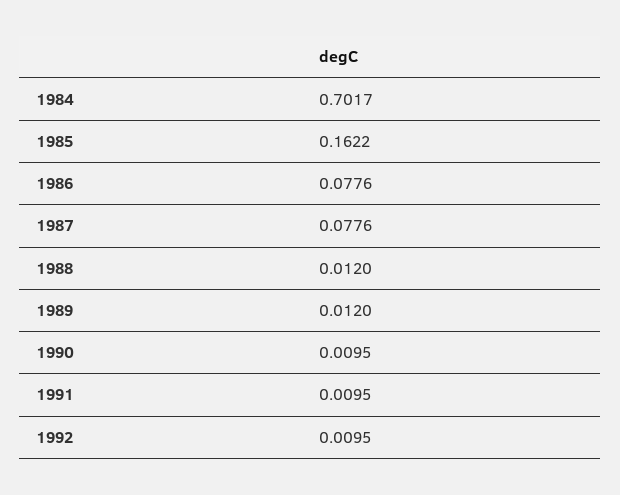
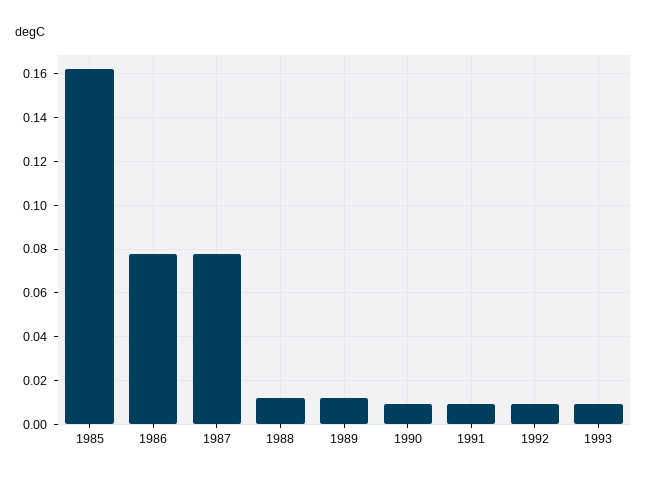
1984: 0.7017 -> none
1993: none -> 0.01

